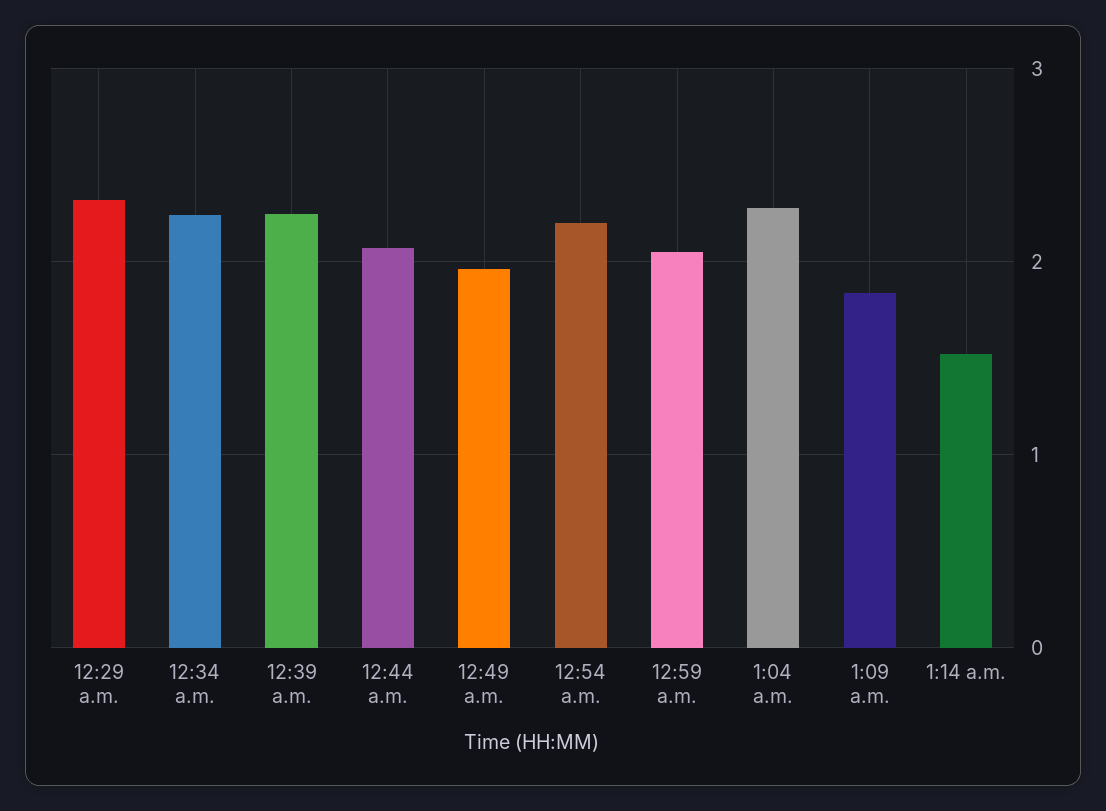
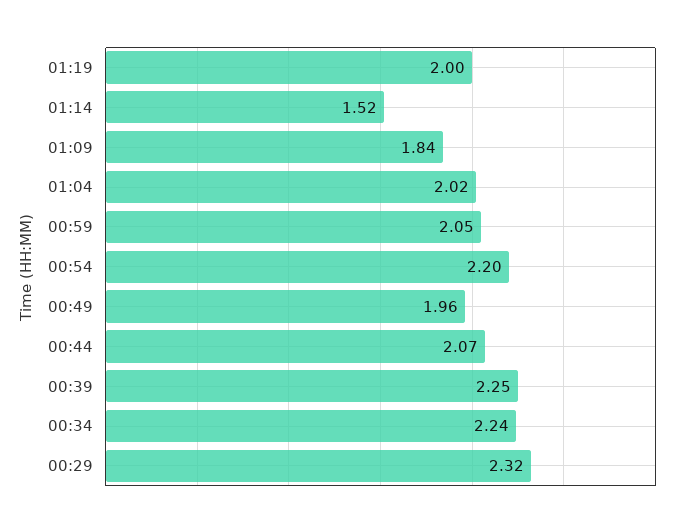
1:04 a.m.: 2.3 -> 2.02
01:19: none -> 2

